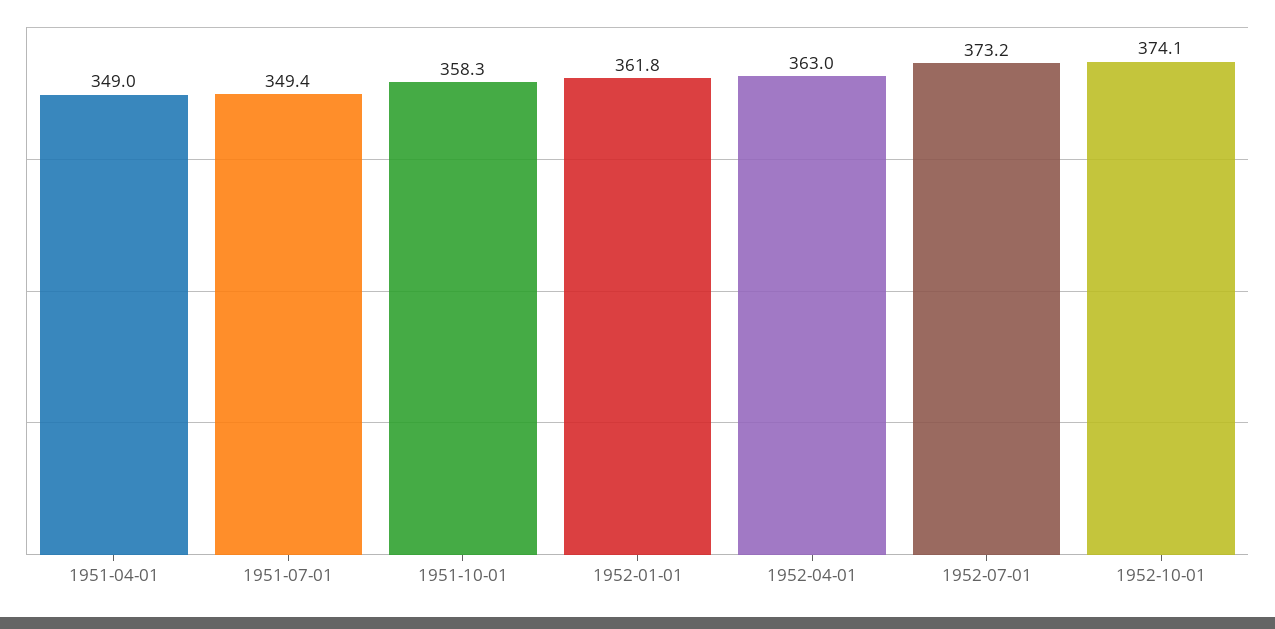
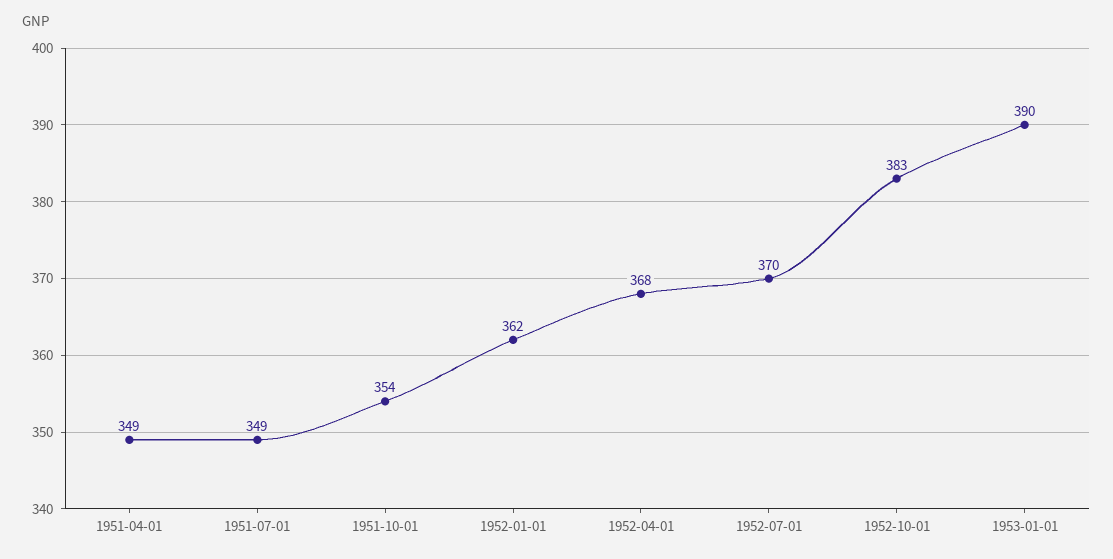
1951-10-01: 358.3 -> 354
1952-04-01: 363 -> 368
1952-07-01: 373.2 -> 370
1952-10-01: 374.1 -> 383
1953-01-01: none -> 390

